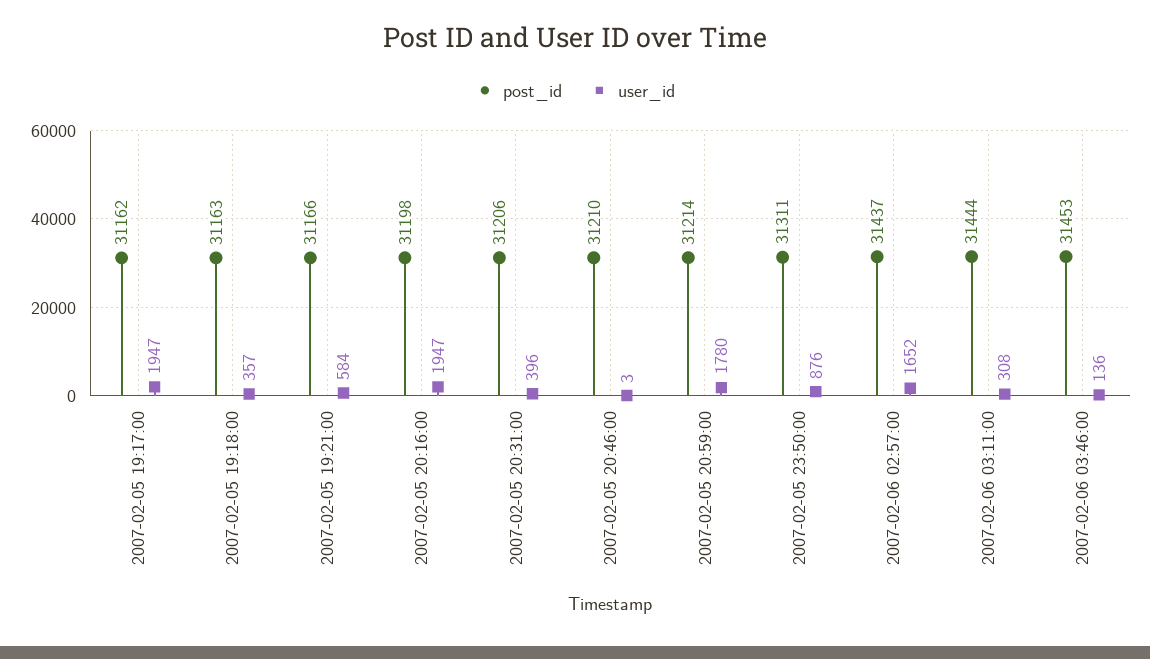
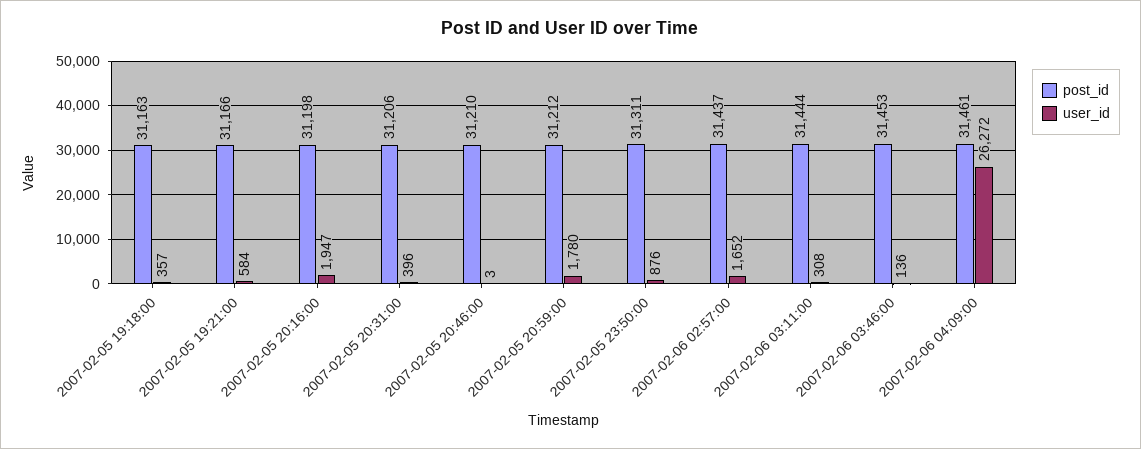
post_id, 2007-02-05 19:17:00: 31162 -> none
user_id, 2007-02-05 19:17:00: 1947 -> none
post_id, 2007-02-05 20:59:00: 31214 -> 31212
post_id, 2007-02-06 04:09:00: none -> 31461
user_id, 2007-02-06 04:09:00: none -> 26272

